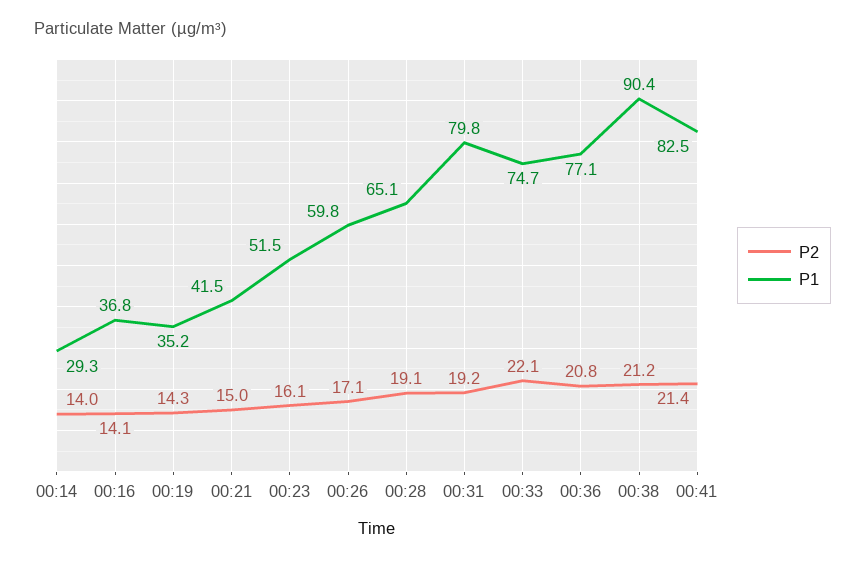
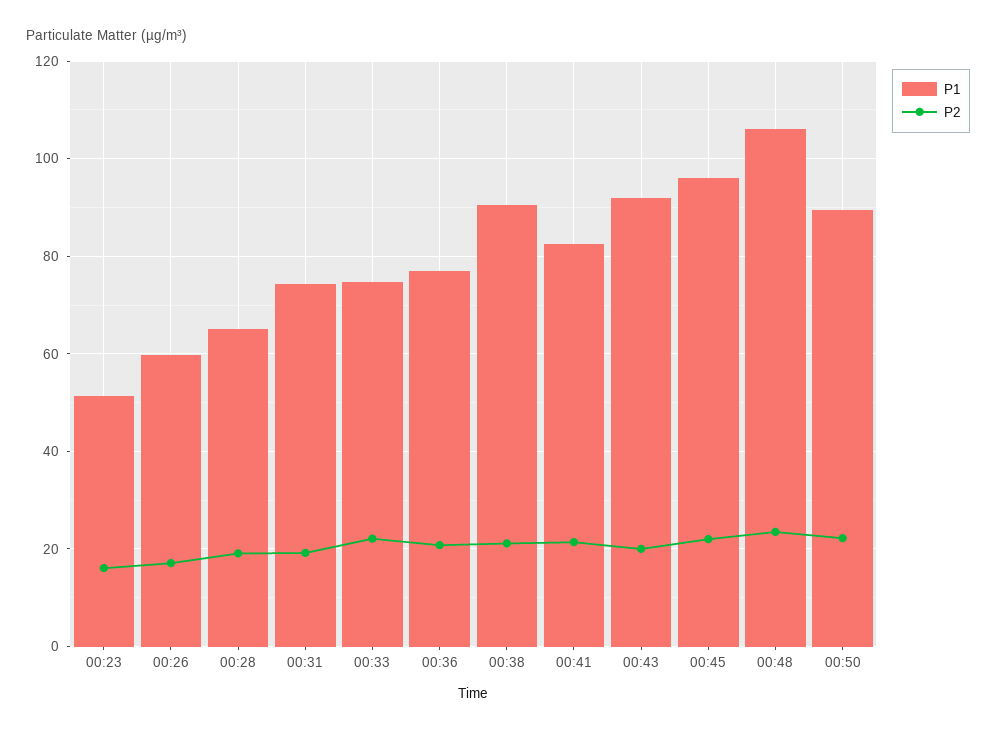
P2, 00:14: 14 -> none
P1, 00:14: 29.3 -> none
P2, 00:16: 14.1 -> none
P1, 00:16: 36.8 -> none
P2, 00:19: 14.3 -> none
P1, 00:19: 35.2 -> none
P2, 00:21: 15 -> none
P1, 00:21: 41.5 -> none
P1, 00:31: 79.8 -> 74
P1, 00:43: none -> 92
P2, 00:43: none -> 20
P1, 00:45: none -> 96
P2, 00:45: none -> 22
P1, 00:48: none -> 106
P2, 00:48: none -> 24
P1, 00:50: none -> 90
P2, 00:50: none -> 22

